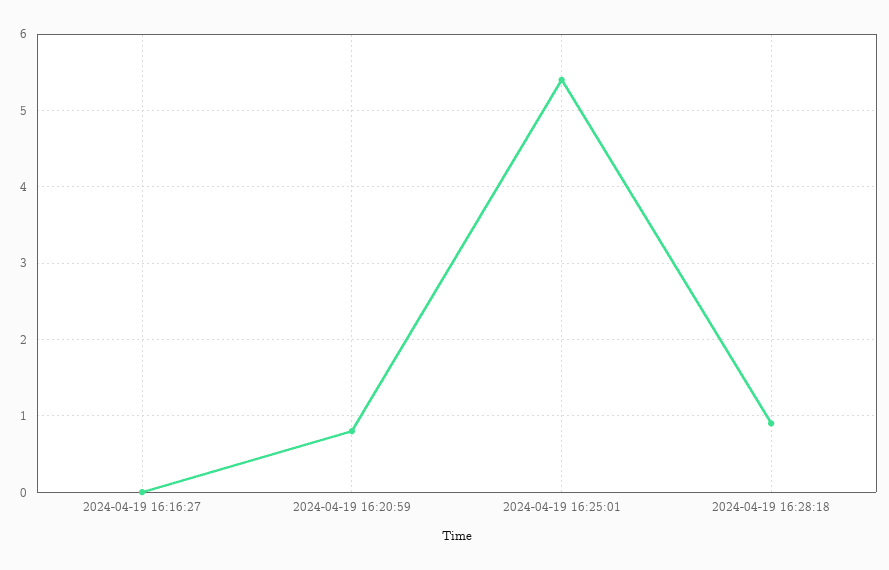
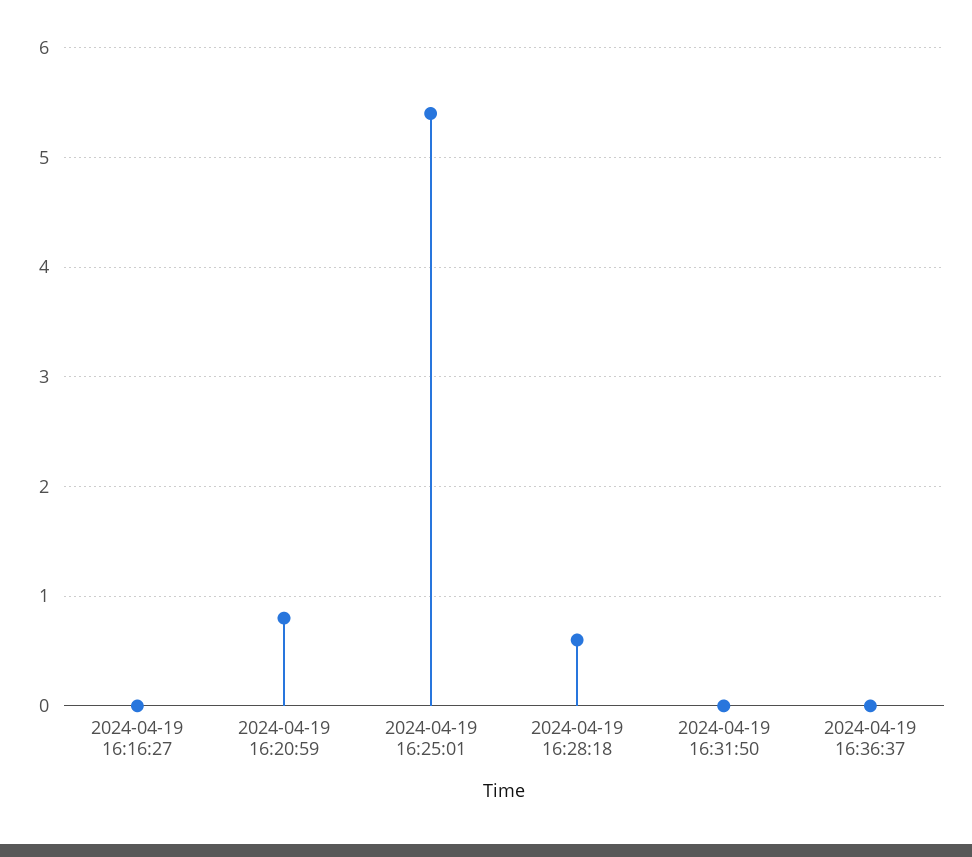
2024-04-19 16:28:18: 0.9 -> 0.6
2024-04-19 16:31:50: none -> 0
2024-04-19 16:36:37: none -> 0

